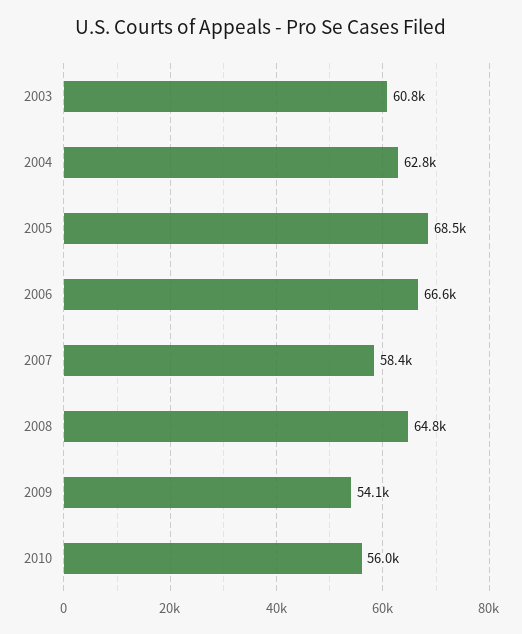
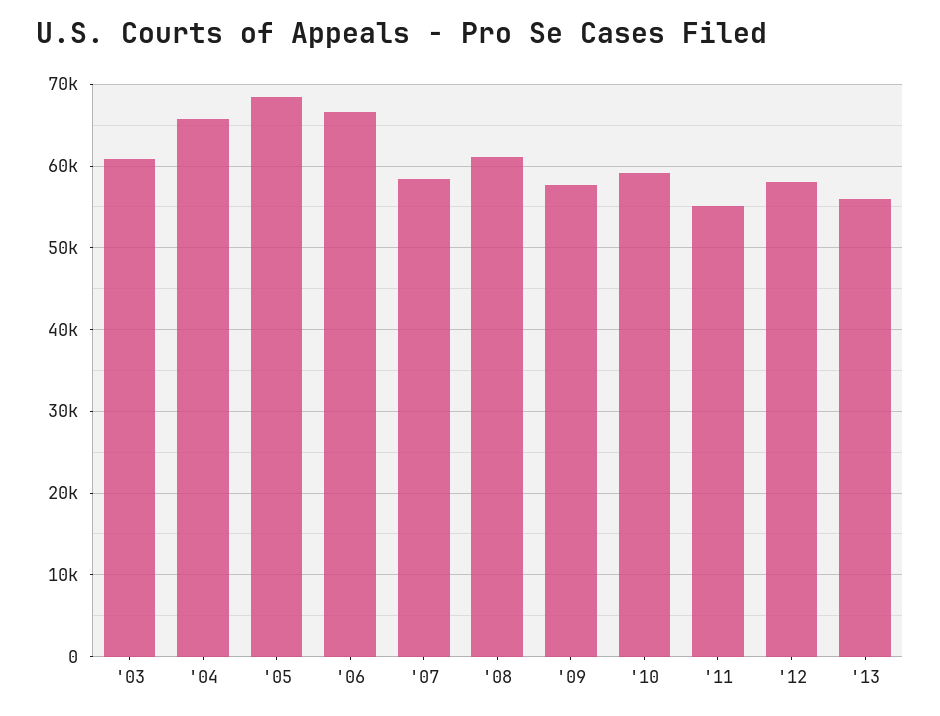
2004: 62800 -> 66000
2008: 64800 -> 61000
2009: 54100 -> 58000
2010: 56000 -> 59000
'11: none -> 55000
'12: none -> 58000
'13: none -> 56000

